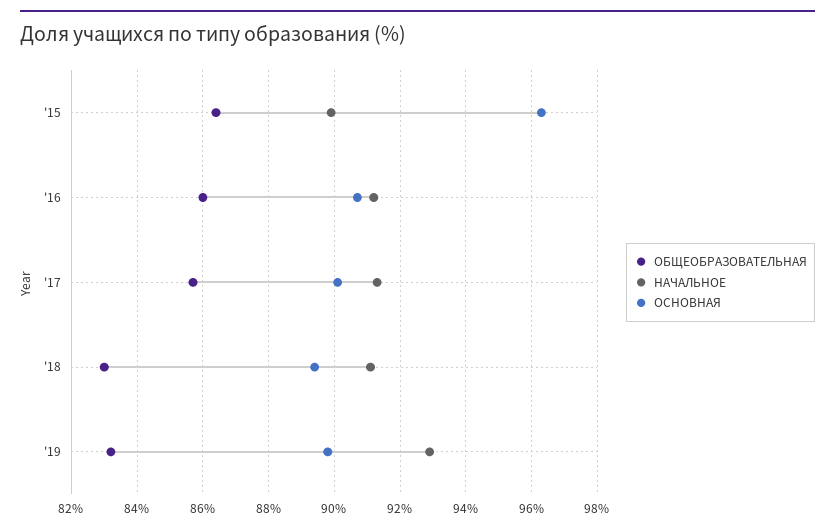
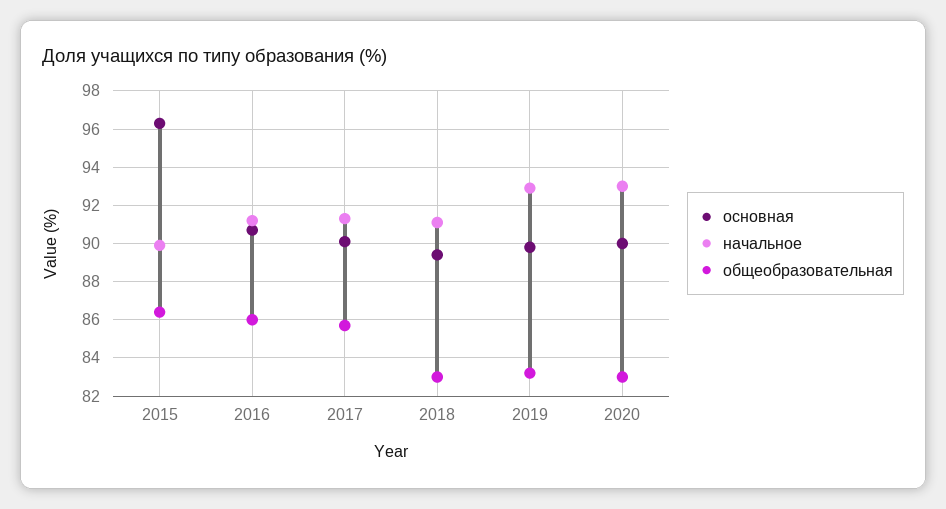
ОСНОВНАЯ, 2020: none -> 90
НАЧАЛЬНОЕ, 2020: none -> 93
ОБЩЕОБРАЗОВАТЕЛЬНАЯ, 2020: none -> 83

